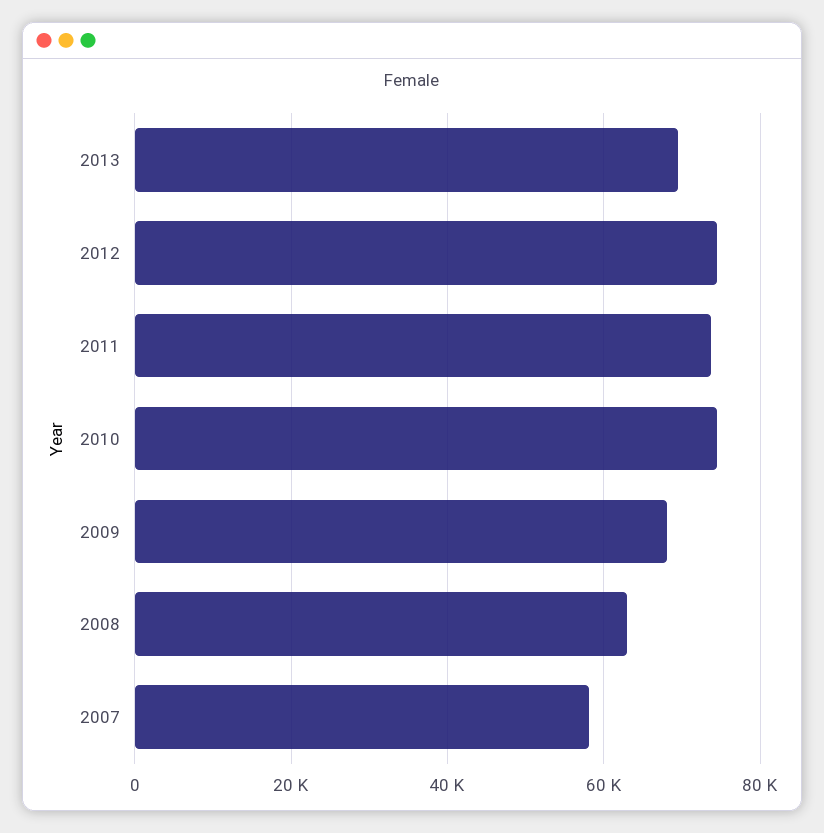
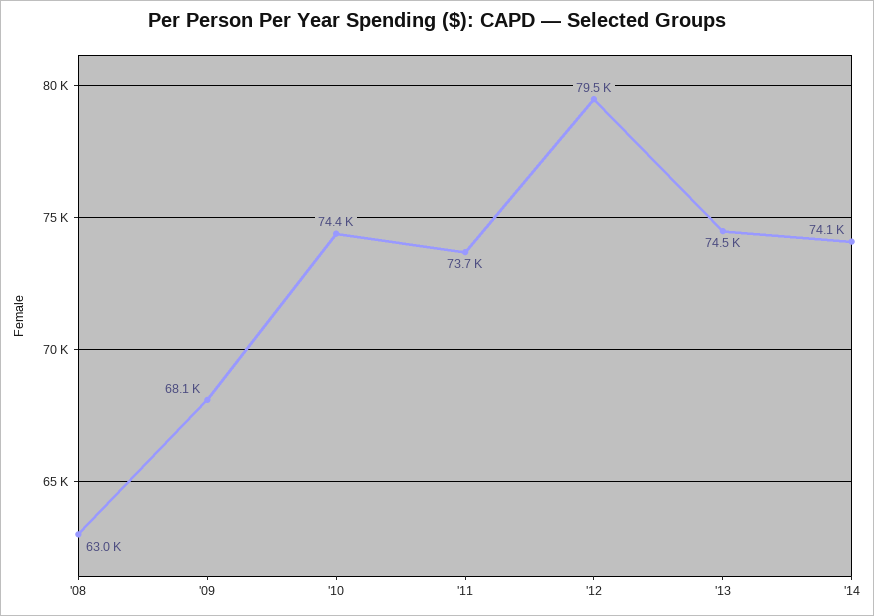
2013: 70000 -> 74500
2012: 74000 -> 79500
2007: 58000 -> none
'14: none -> 74100

